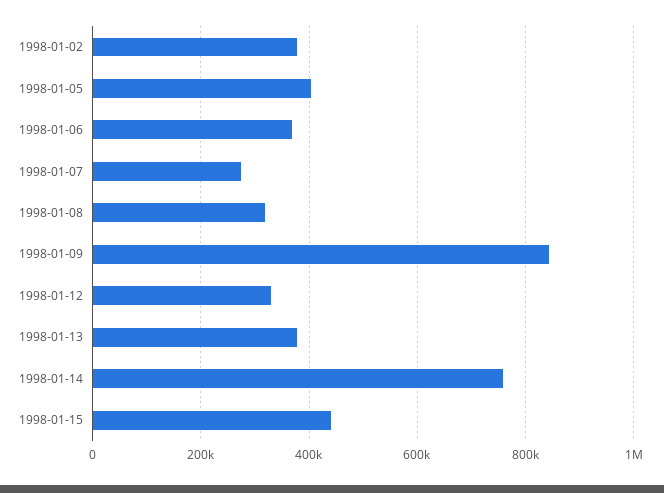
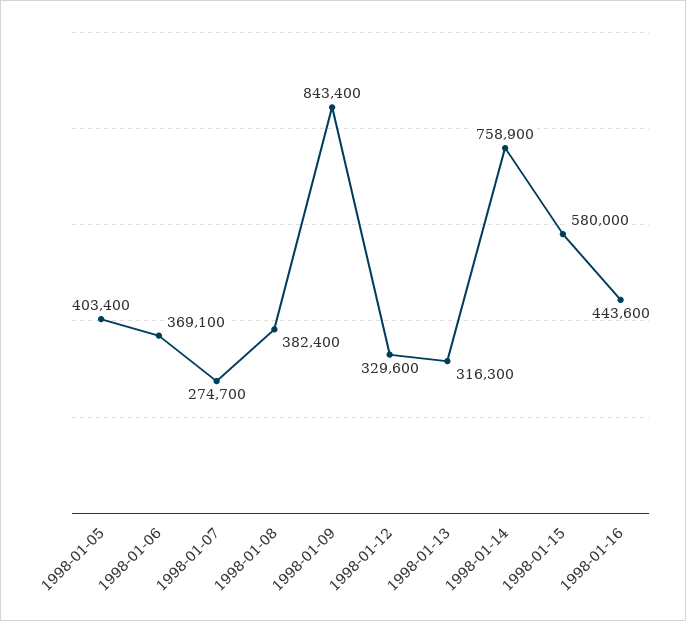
1998-01-02: 380000 -> none
1998-01-08: 320000 -> 382400
1998-01-13: 380000 -> 316300
1998-01-15: 440000 -> 580000
1998-01-16: none -> 443600

